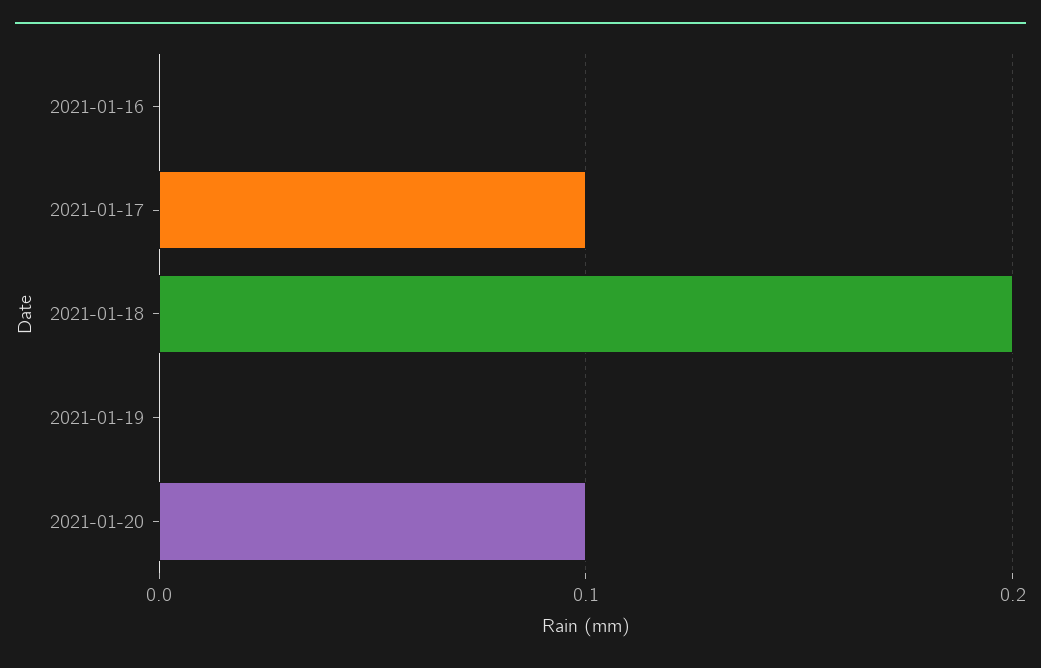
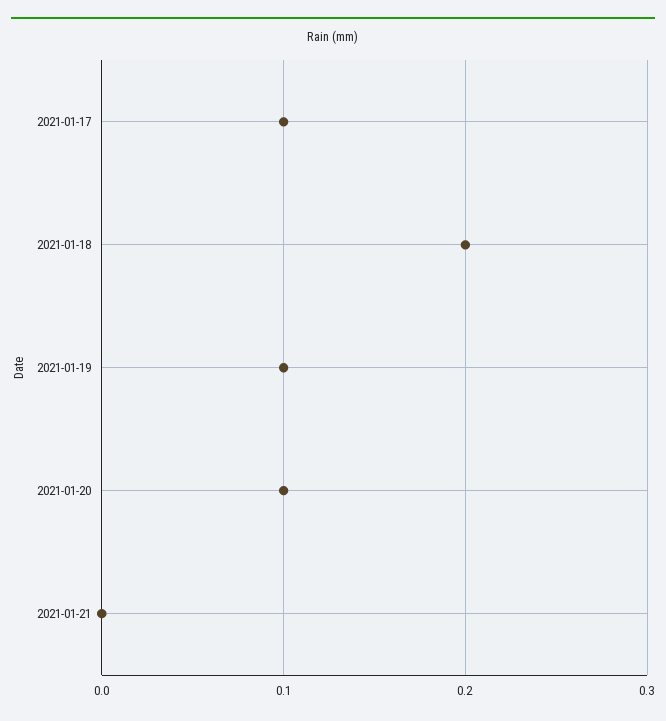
2021-01-16: 0 -> none
2021-01-19: 0 -> 0.1
2021-01-21: none -> 0

